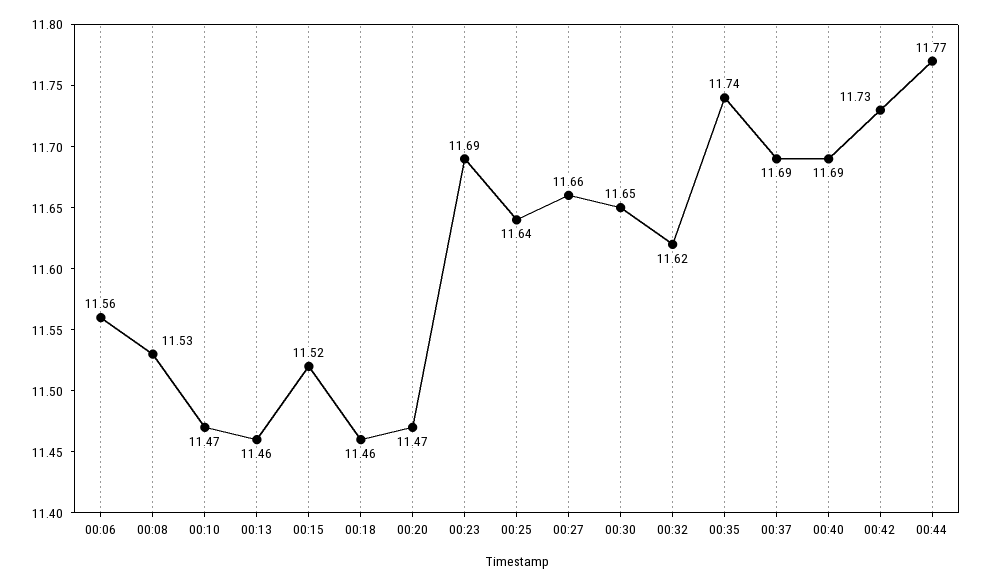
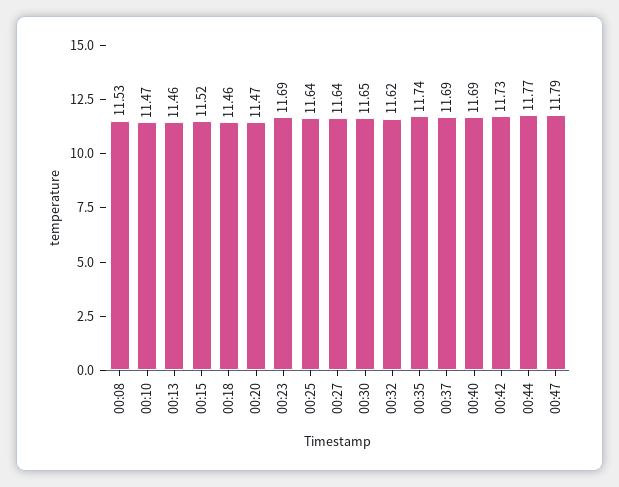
00:06: 11.56 -> none
00:27: 11.66 -> 11.64
00:47: none -> 11.79

